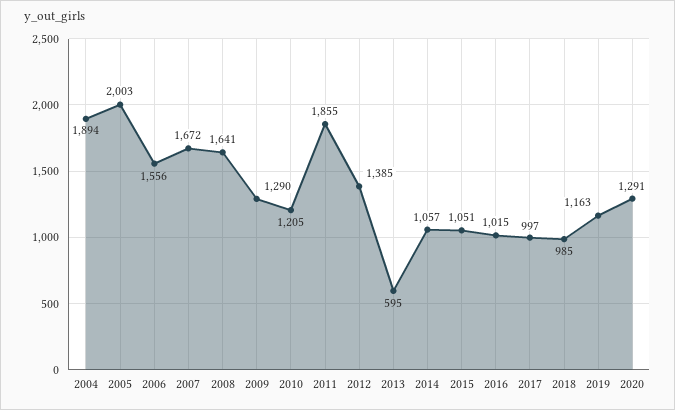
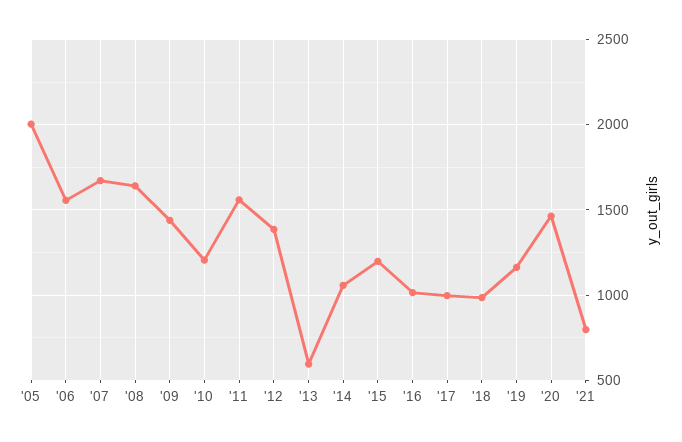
2004: 1894 -> none
2009: 1290 -> 1450
2011: 1855 -> 1550
2015: 1051 -> 1200
2020: 1291 -> 1450
'21: none -> 800

